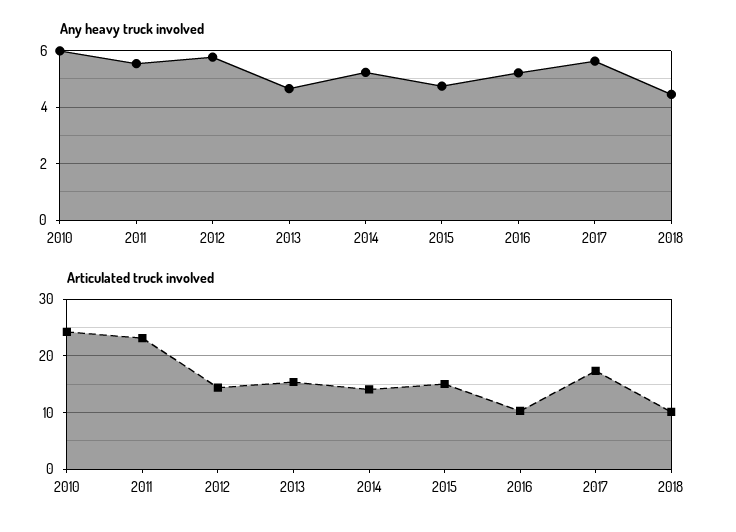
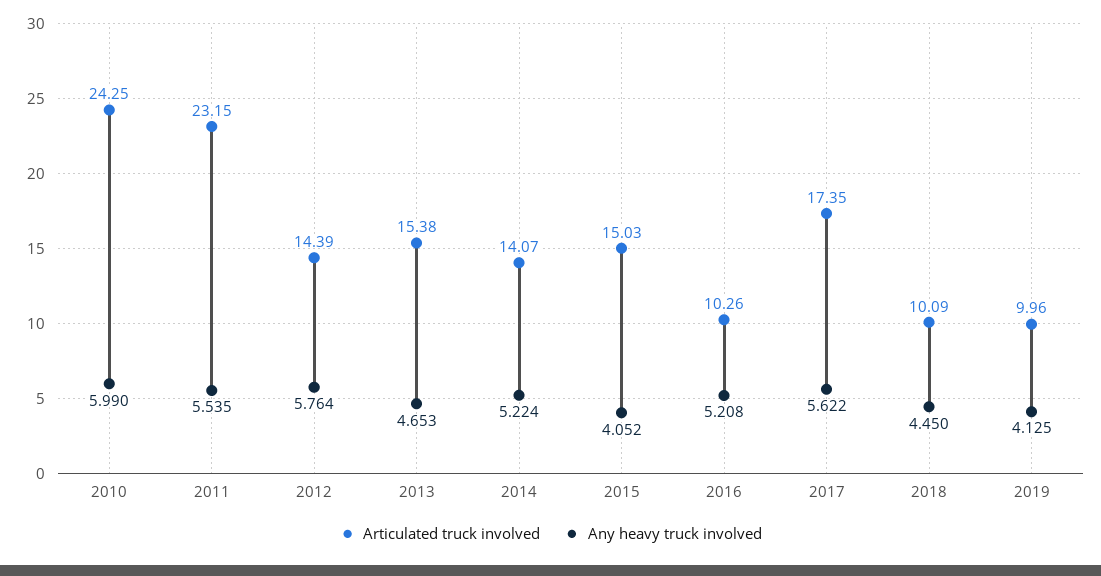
Any heavy truck involved, 2015: 4.75 -> 4.052
Articulated truck involved, 2019: none -> 9.96
Any heavy truck involved, 2019: none -> 4.125

